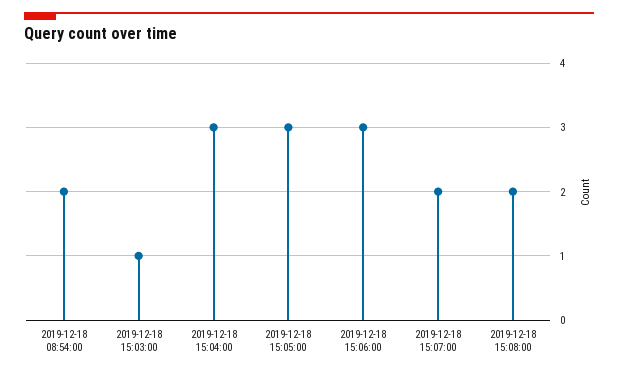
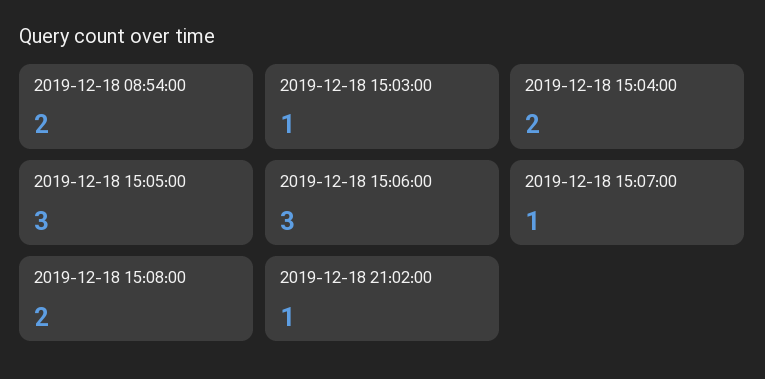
2019-12-18 15:04:00: 3 -> 2
2019-12-18 15:07:00: 2 -> 1
2019-12-18 21:02:00: none -> 1

